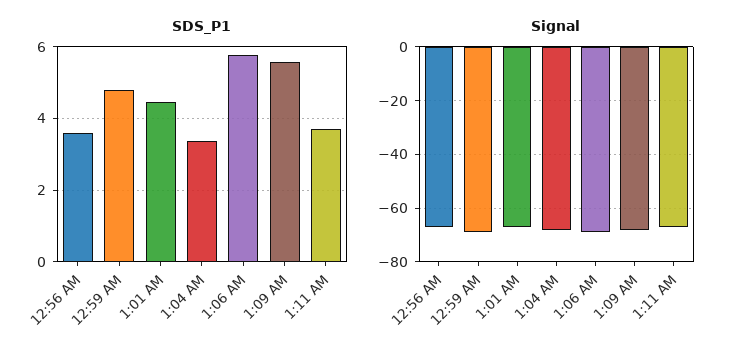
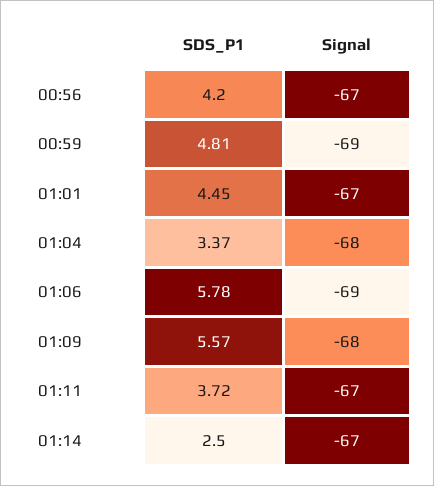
SDS_P1, 12:56 AM: 3.6 -> 4.2
SDS_P1, 01:14: none -> 2.5
Signal, 01:14: none -> -67

